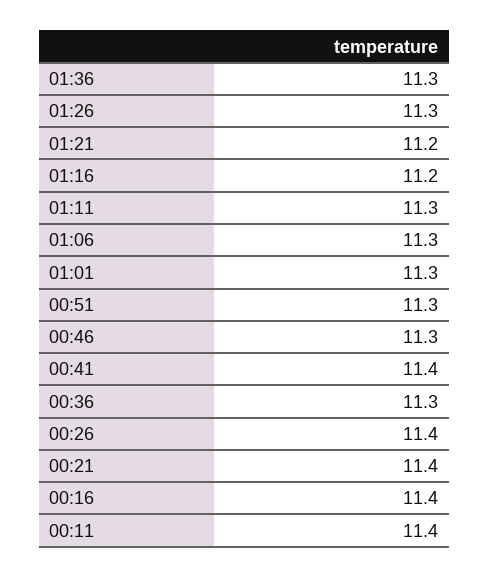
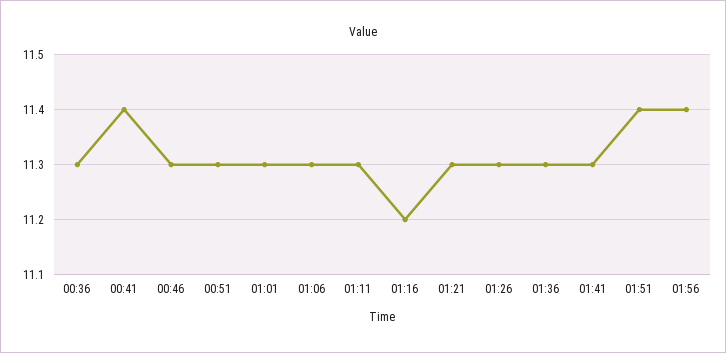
01:21: 11.2 -> 11.3
00:26: 11.4 -> none
00:21: 11.4 -> none
00:16: 11.4 -> none
00:11: 11.4 -> none
01:41: none -> 11.3
01:51: none -> 11.4
01:56: none -> 11.4

